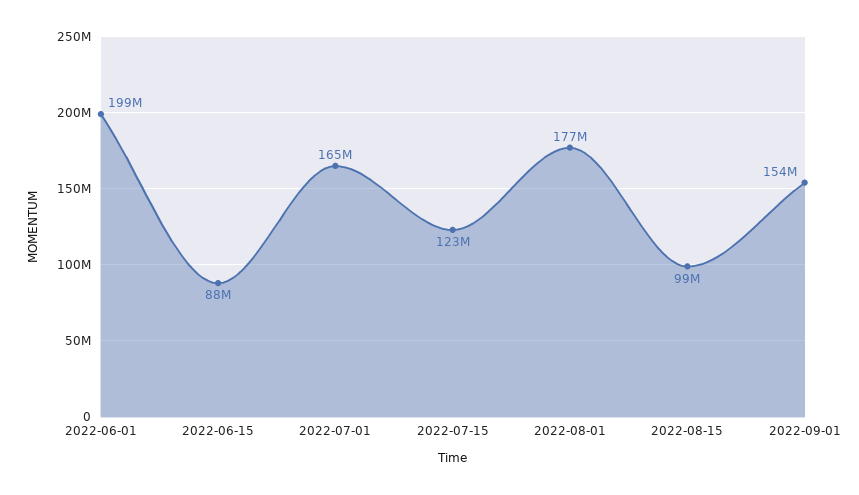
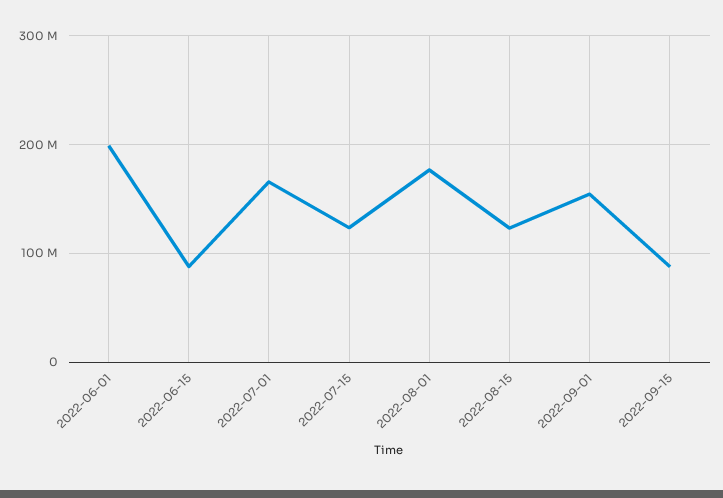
2022-08-15: 99000000 -> 120000000
2022-09-15: none -> 90000000

